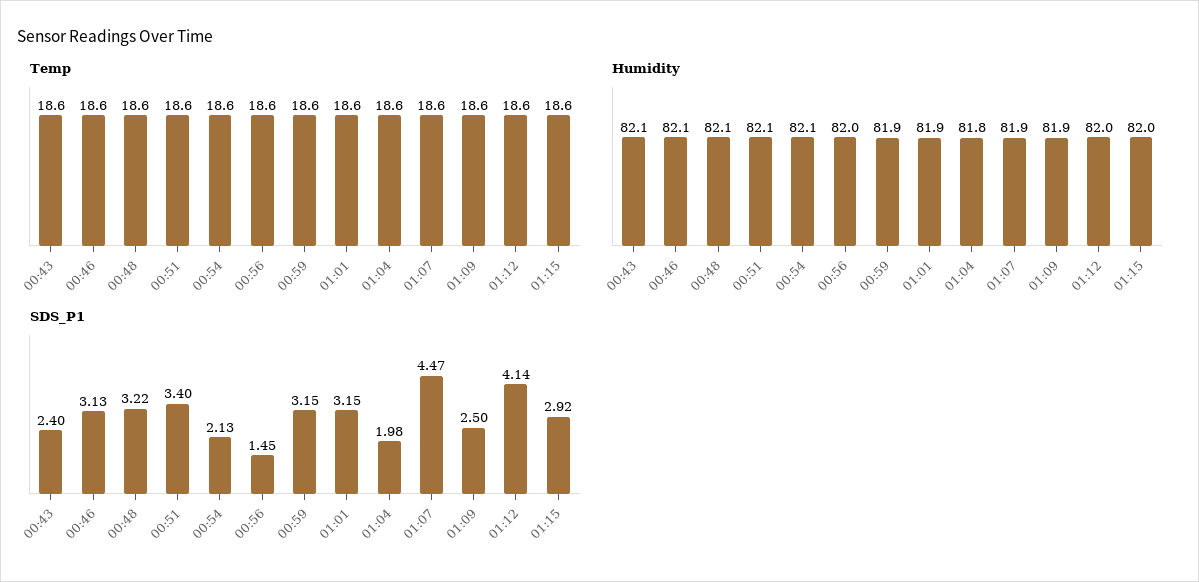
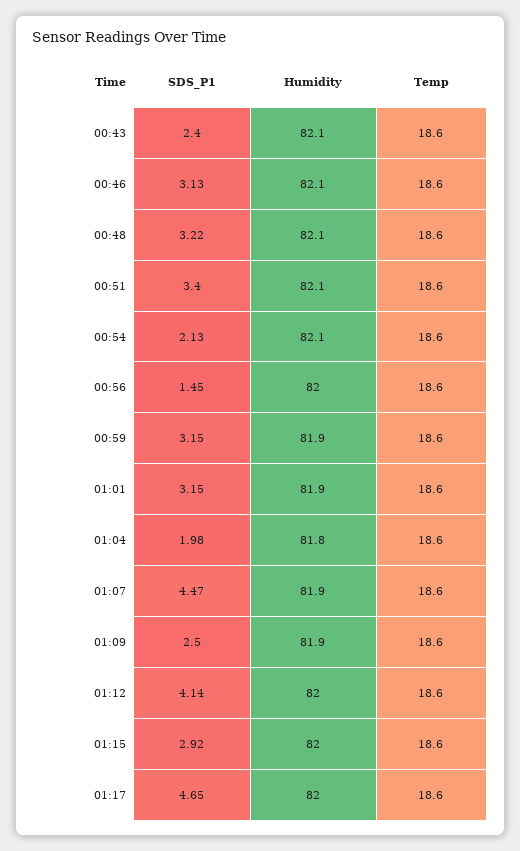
SDS_P1, 01:17: none -> 4.65
Humidity, 01:17: none -> 82
Temp, 01:17: none -> 18.6

